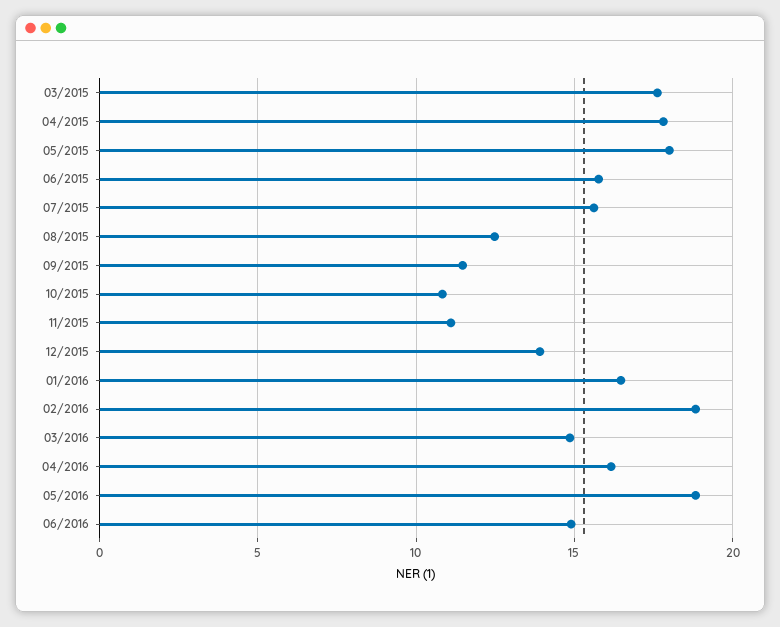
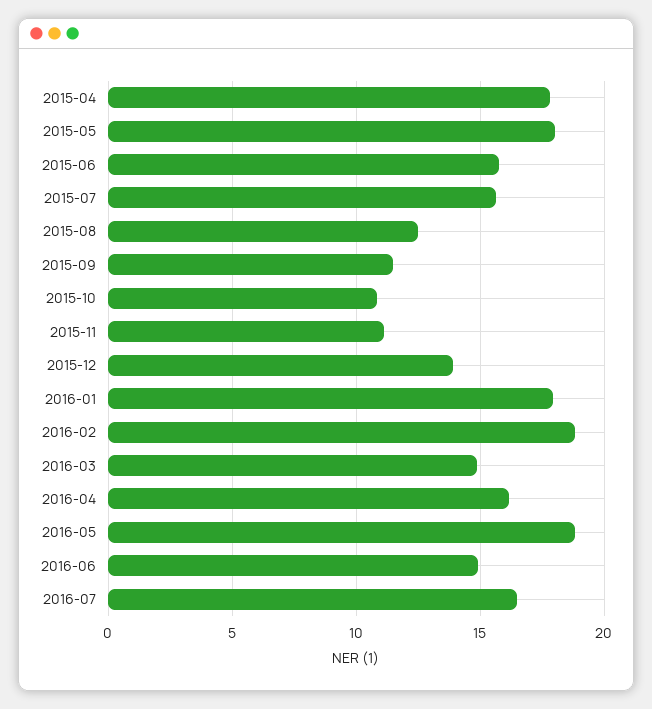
03/2015: 17.5 -> none
01/2016: 16.5 -> 18
2016-07: none -> 16.5

